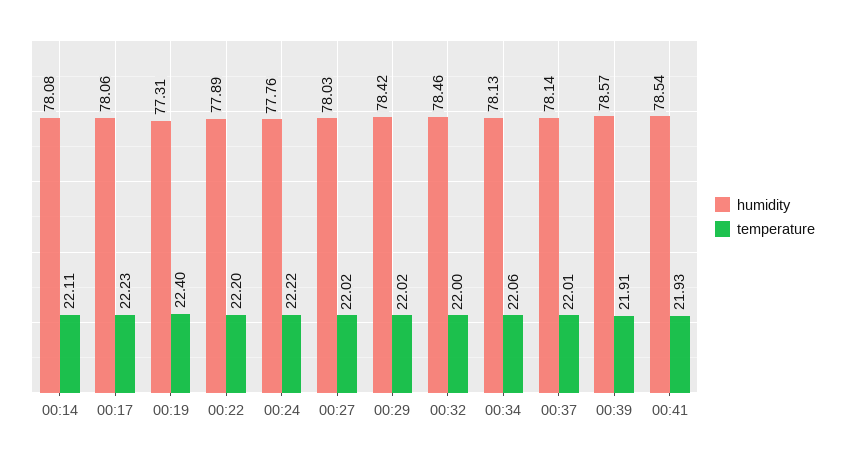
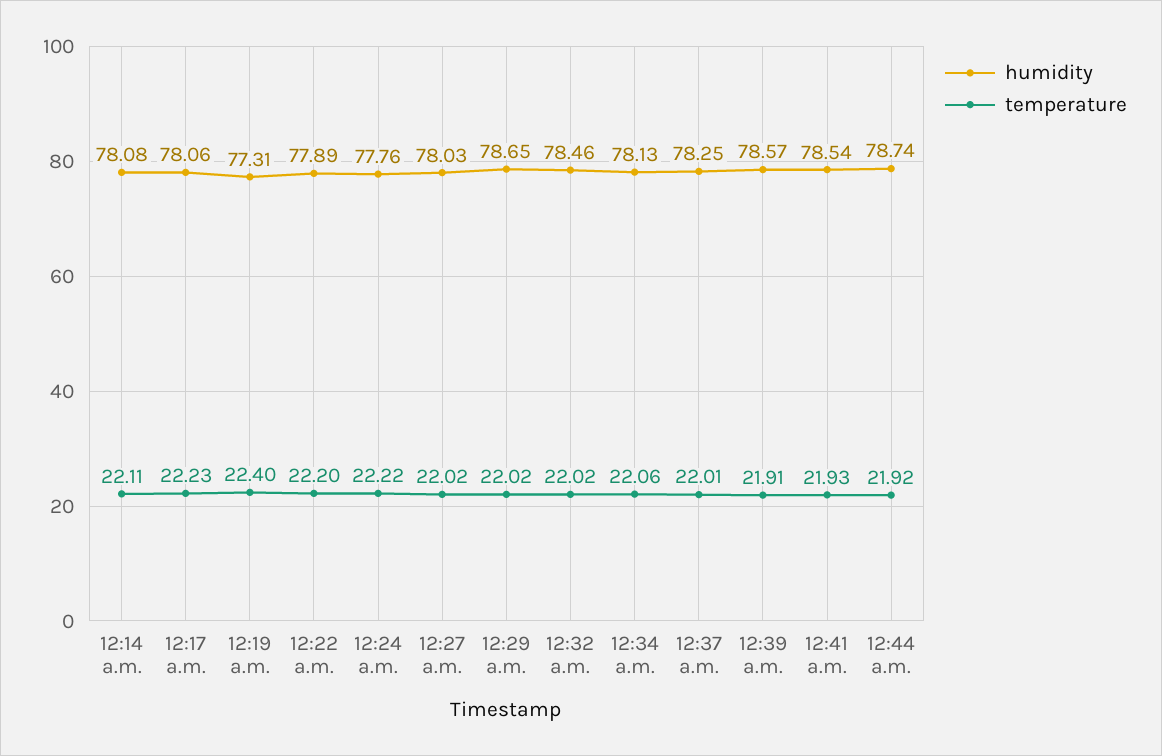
humidity, 00:29: 78.42 -> 78.65
temperature, 00:32: 22 -> 22.02
humidity, 00:37: 78.14 -> 78.25
humidity, 12:44 a.m.: none -> 78.74
temperature, 12:44 a.m.: none -> 21.92

